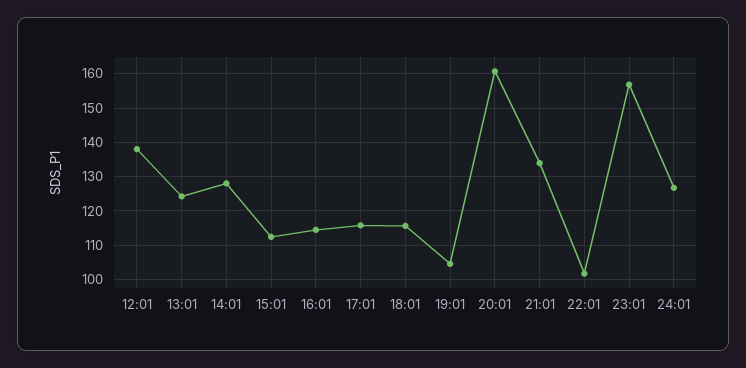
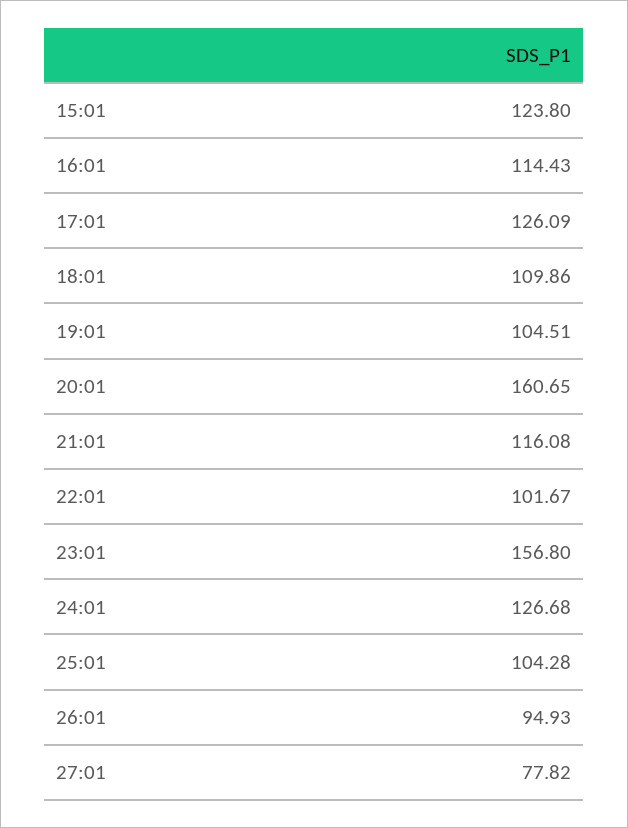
12:01: 138 -> none
13:01: 124 -> none
14:01: 128 -> none
15:01: 112 -> 123.8
17:01: 116 -> 126.09
18:01: 116 -> 109.86
21:01: 134 -> 116.08
25:01: none -> 104.28
26:01: none -> 94.93
27:01: none -> 77.82

